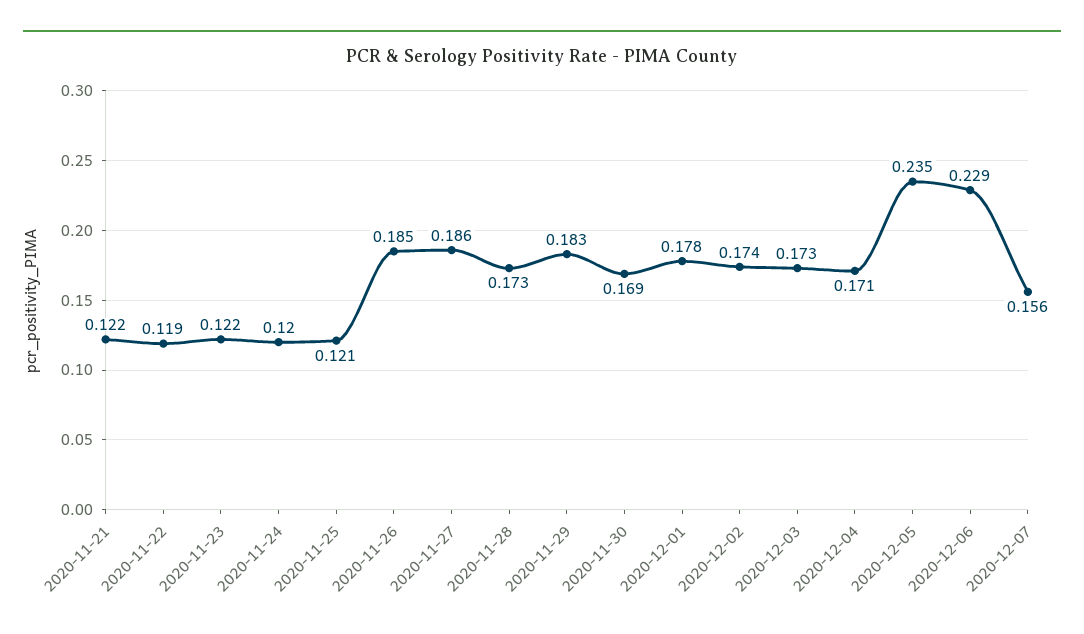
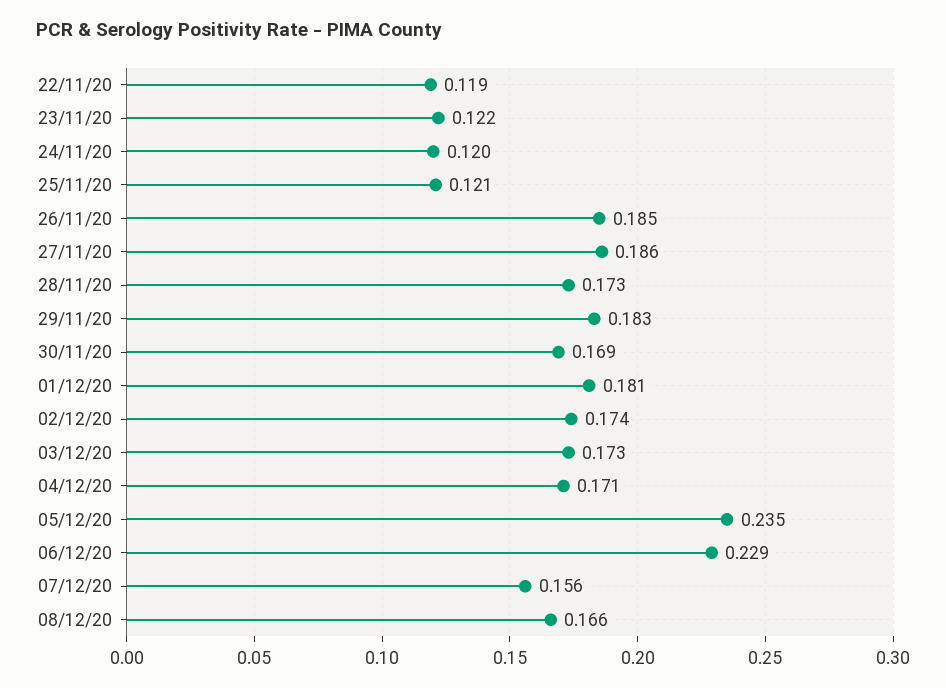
2020-11-21: 0.122 -> none
2020-12-01: 0.178 -> 0.181
08/12/20: none -> 0.166

